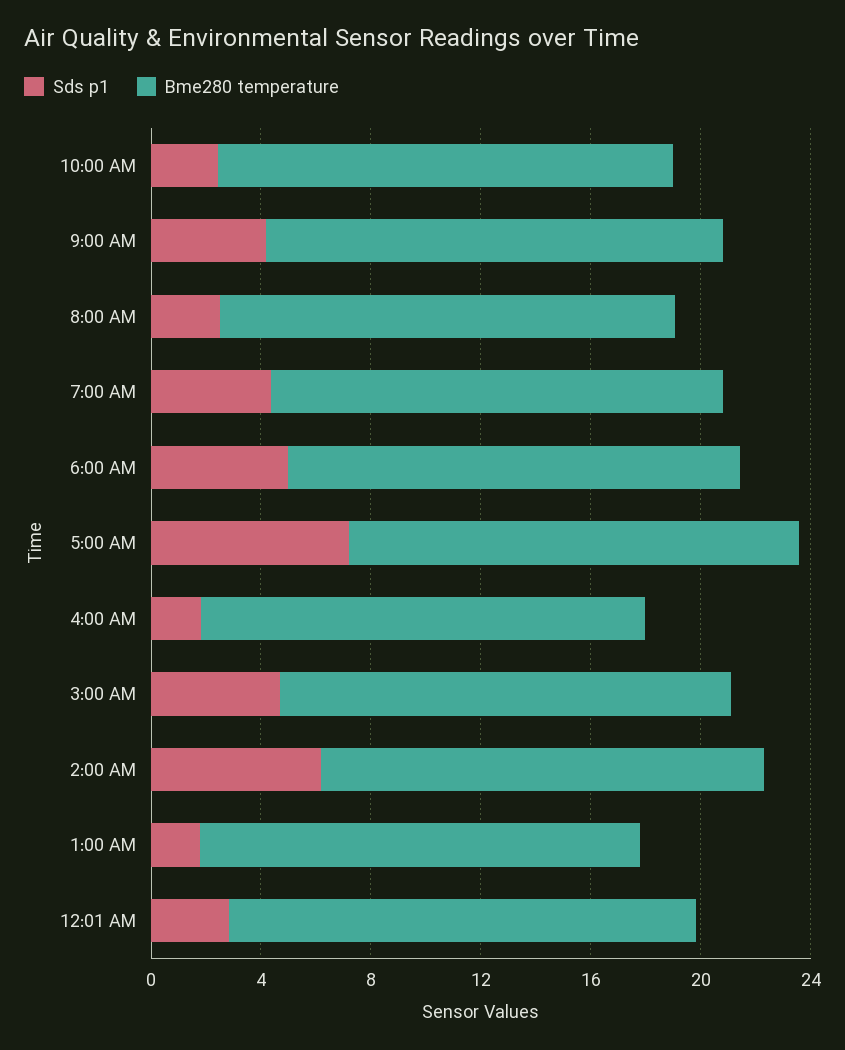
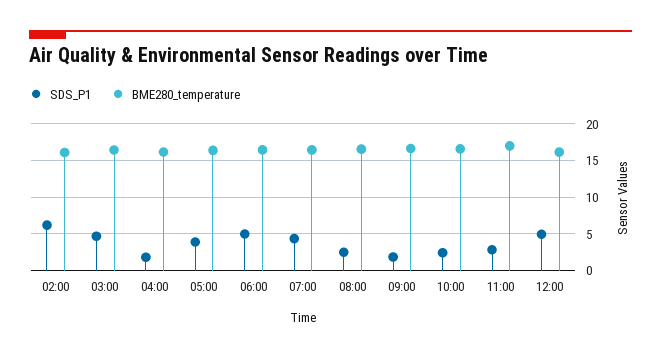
Sds p1, 9:00 AM: 4 -> 2
Sds p1, 5:00 AM: 7 -> 4
Sds p1, 1:00 AM: 2 -> none
Bme280 temperature, 1:00 AM: 16 -> none
Sds p1, 12:01 AM: 3 -> none
Bme280 temperature, 12:01 AM: 17 -> none
Sds p1, 11:00: none -> 3
Bme280 temperature, 11:00: none -> 17
Sds p1, 12:00: none -> 5
Bme280 temperature, 12:00: none -> 16

